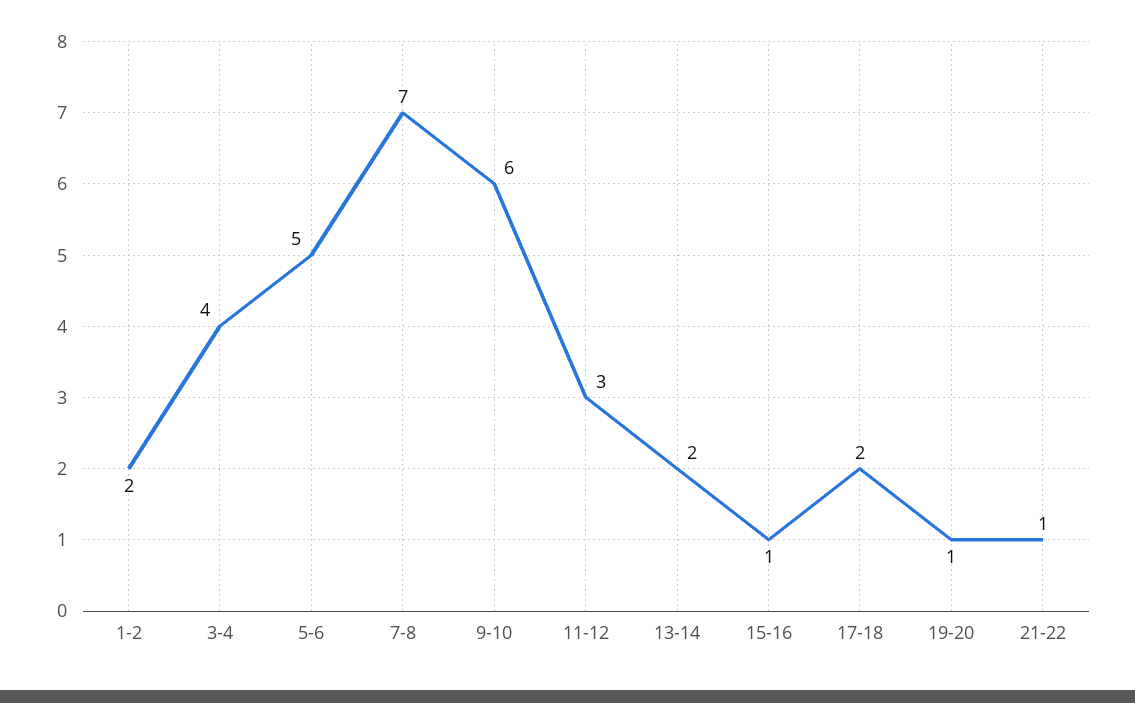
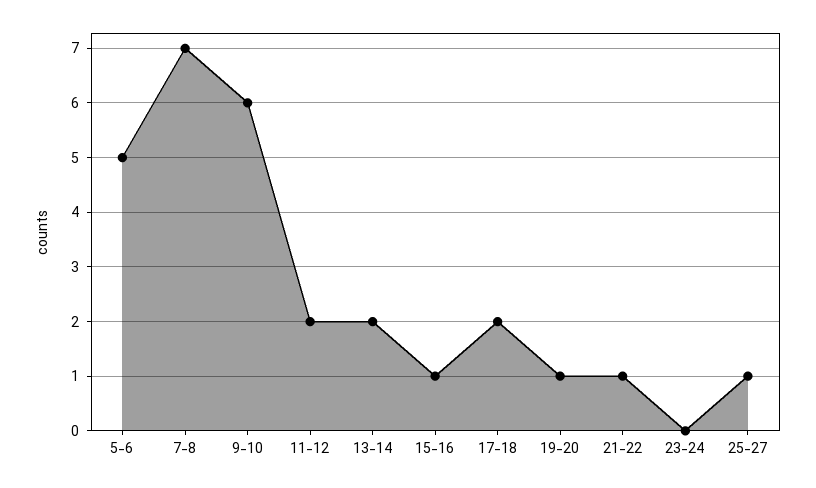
1-2: 2 -> none
3-4: 4 -> none
11-12: 3 -> 2
23-24: none -> 0
25-27: none -> 1

